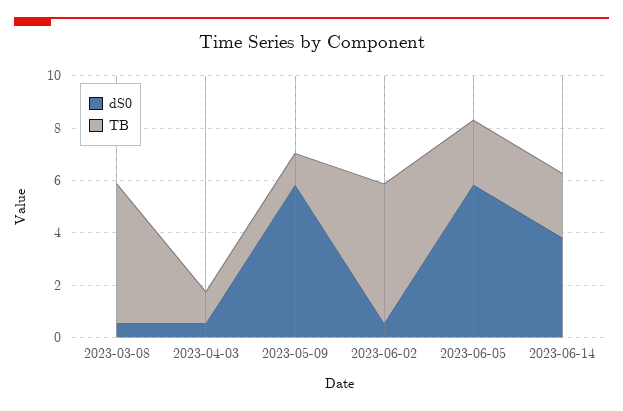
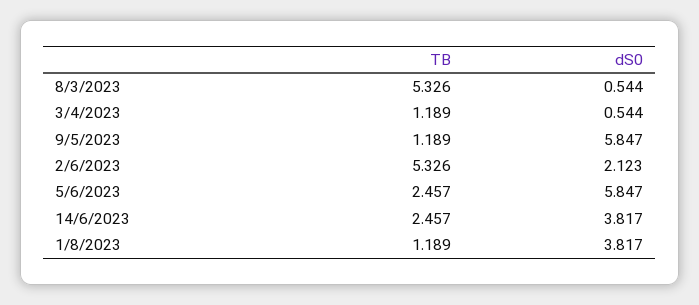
dS0, 2023-06-02: 0.5 -> 2.123
TB, 1/8/2023: none -> 1.189
dS0, 1/8/2023: none -> 3.817

